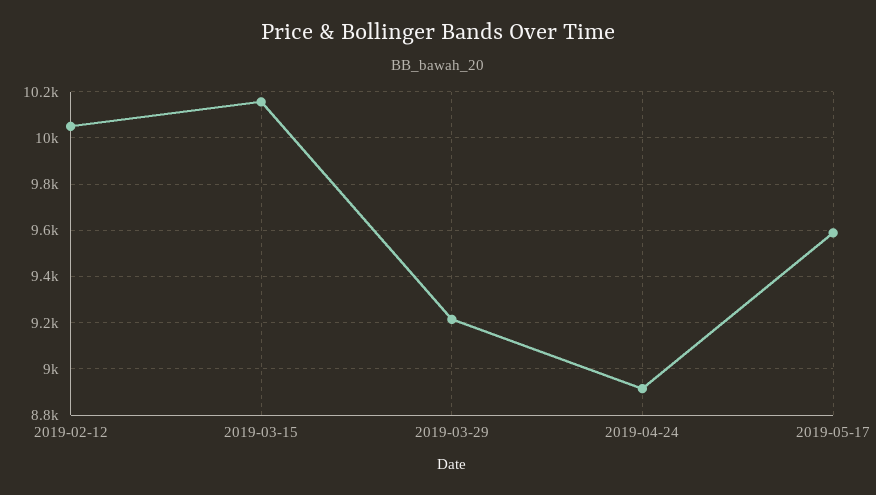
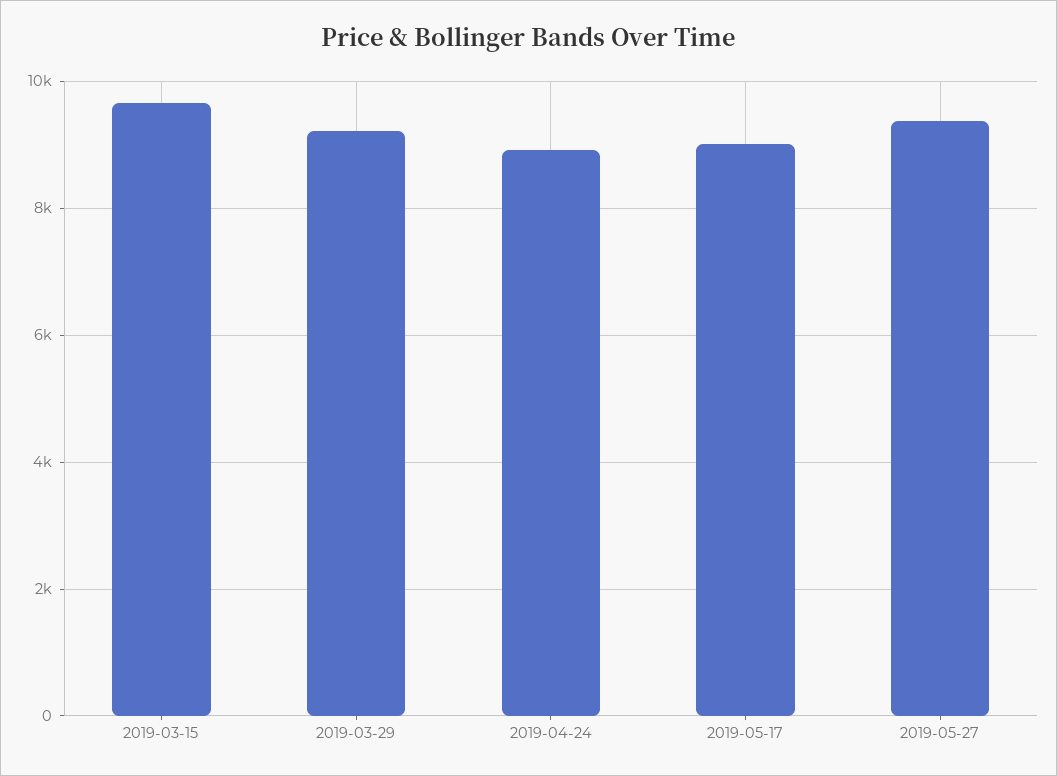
2019-02-12: 10050 -> none
2019-03-15: 10150 -> 9600
2019-05-17: 9600 -> 9000
2019-05-27: none -> 9400

